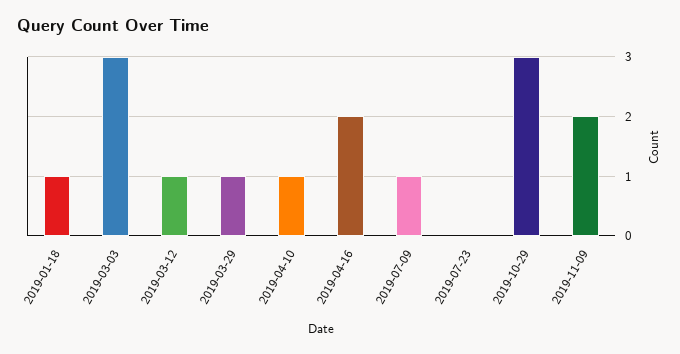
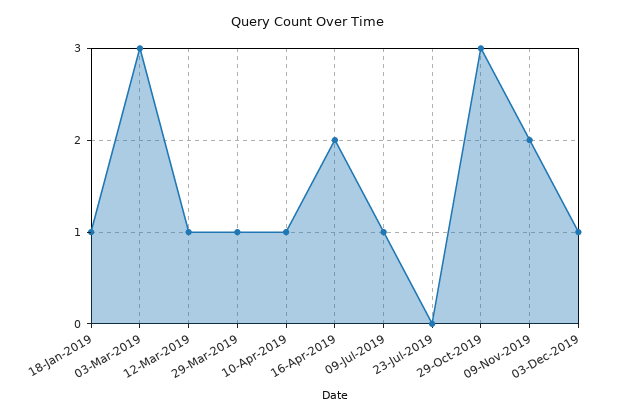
03-Dec-2019: none -> 1

